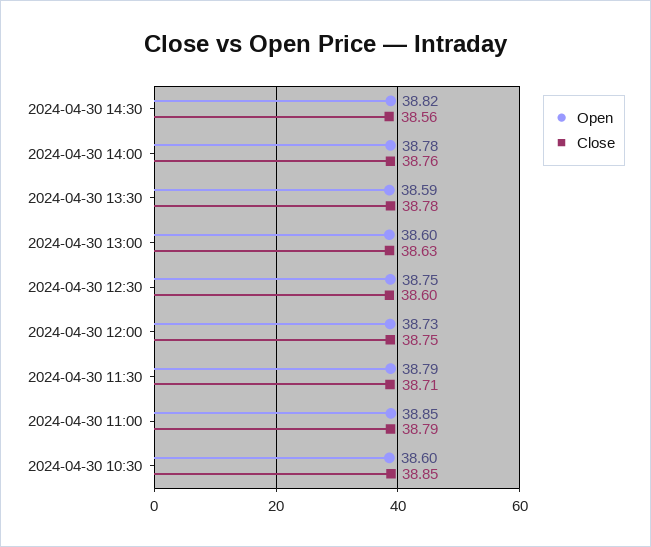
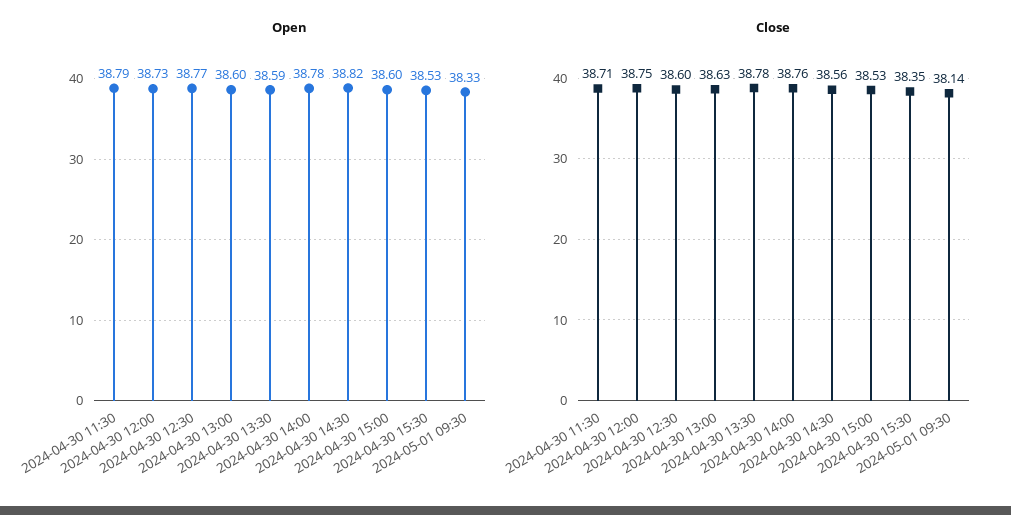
Open, 2024-04-30 12:30: 38.75 -> 38.77
Open, 2024-04-30 11:00: 38.85 -> none
Close, 2024-04-30 11:00: 38.79 -> none
Open, 2024-04-30 10:30: 38.6 -> none
Close, 2024-04-30 10:30: 38.85 -> none
Open, 2024-04-30 15:00: none -> 38.6
Open, 2024-04-30 15:30: none -> 38.53
Open, 2024-05-01 09:30: none -> 38.33
Close, 2024-04-30 15:00: none -> 38.53
Close, 2024-04-30 15:30: none -> 38.35
Close, 2024-05-01 09:30: none -> 38.14

